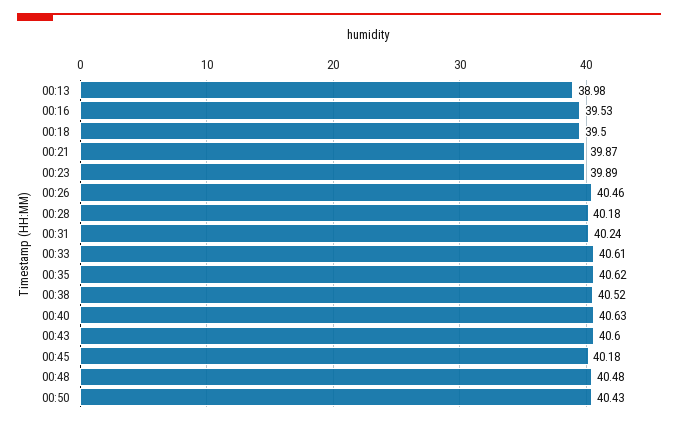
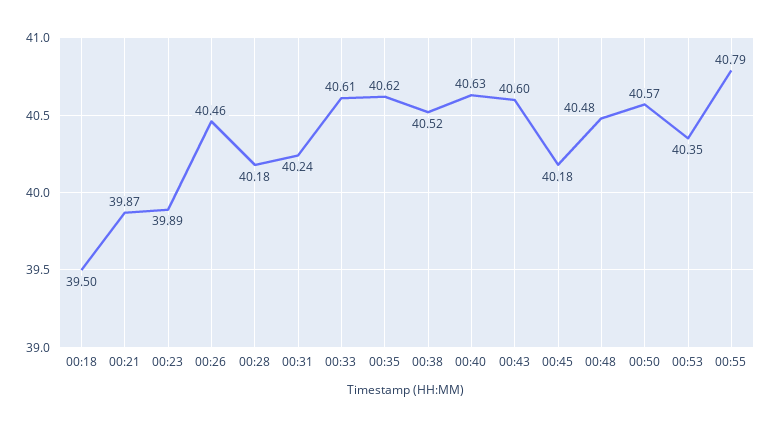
00:13: 38.98 -> none
00:16: 39.53 -> none
00:50: 40.43 -> 40.57
00:53: none -> 40.35
00:55: none -> 40.79

